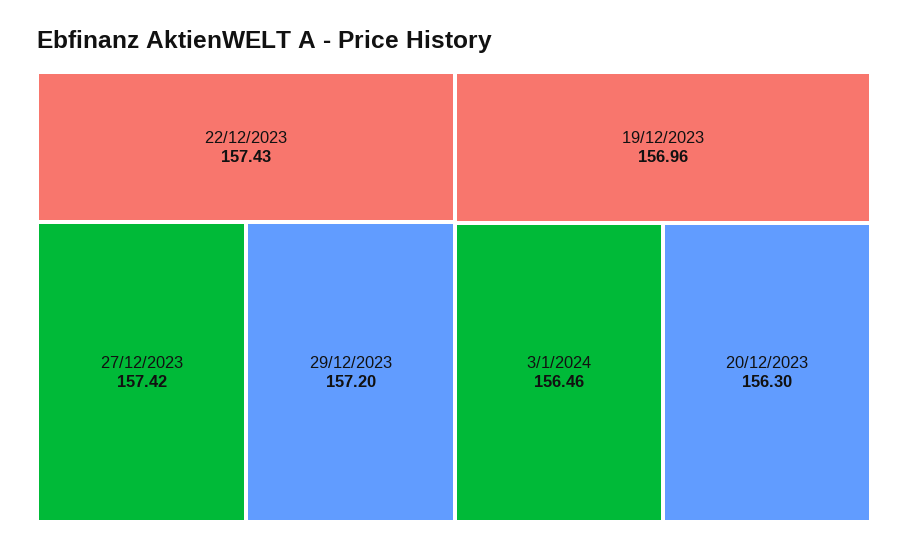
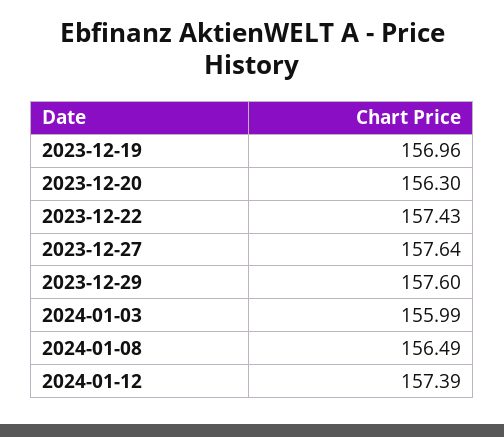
27/12/2023: 157.42 -> 157.64
29/12/2023: 157.2 -> 157.6
3/1/2024: 156.46 -> 155.99
2024-01-08: none -> 156.49
2024-01-12: none -> 157.39

